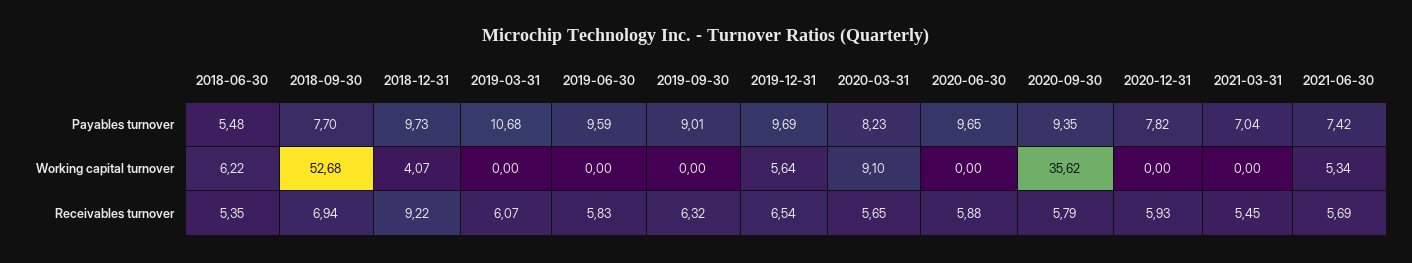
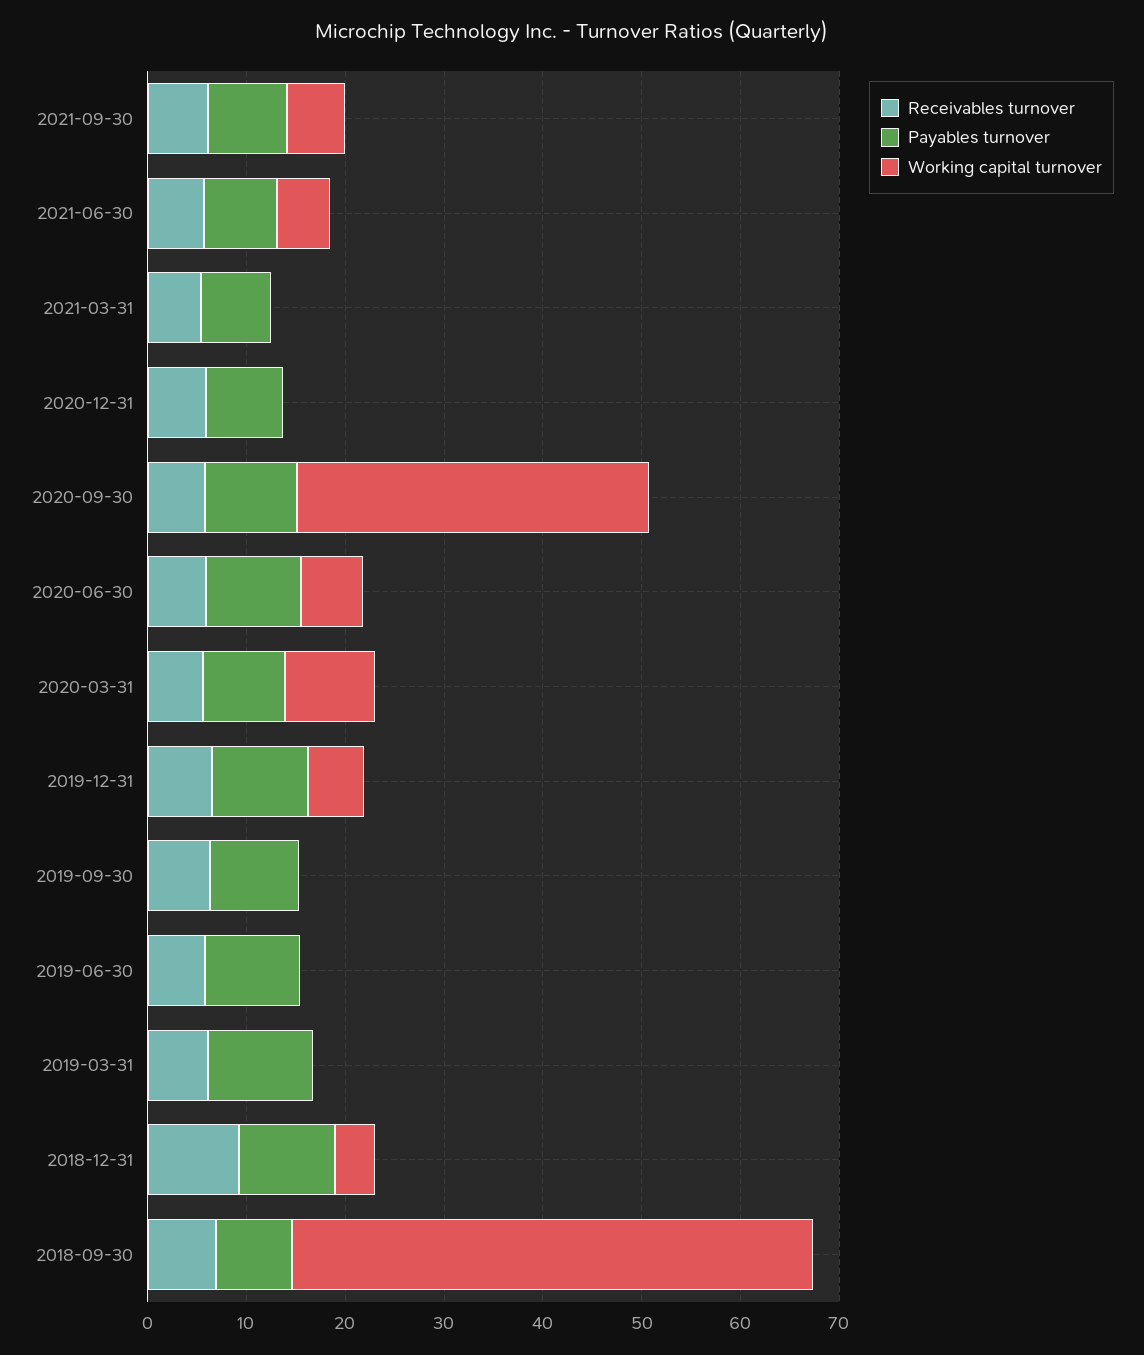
Payables turnover, 2018-06-30: 5.48 -> none
Working capital turnover, 2018-06-30: 6.22 -> none
Working capital turnover, 2020-06-30: 0 -> 6
Receivables turnover, 2018-06-30: 5.35 -> none
Receivables turnover, 2021-09-30: none -> 6
Payables turnover, 2021-09-30: none -> 8
Working capital turnover, 2021-09-30: none -> 6

